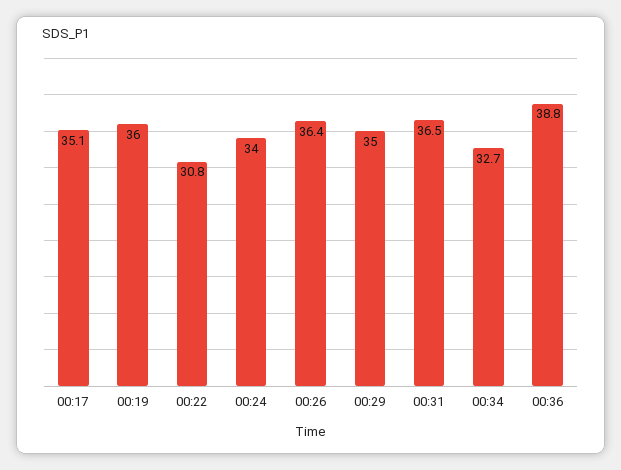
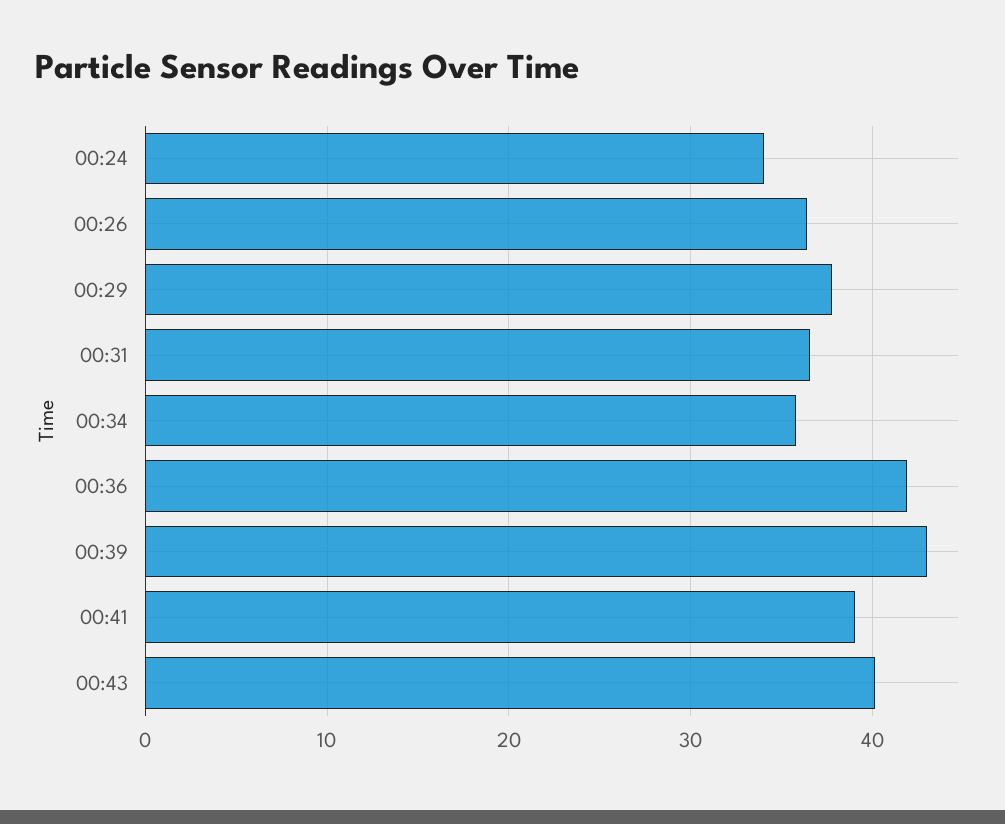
00:17: 35.1 -> none
00:19: 36 -> none
00:22: 30.8 -> none
00:29: 35 -> 38
00:34: 32.7 -> 36
00:36: 38.8 -> 42
00:39: none -> 43
00:41: none -> 39
00:43: none -> 40

